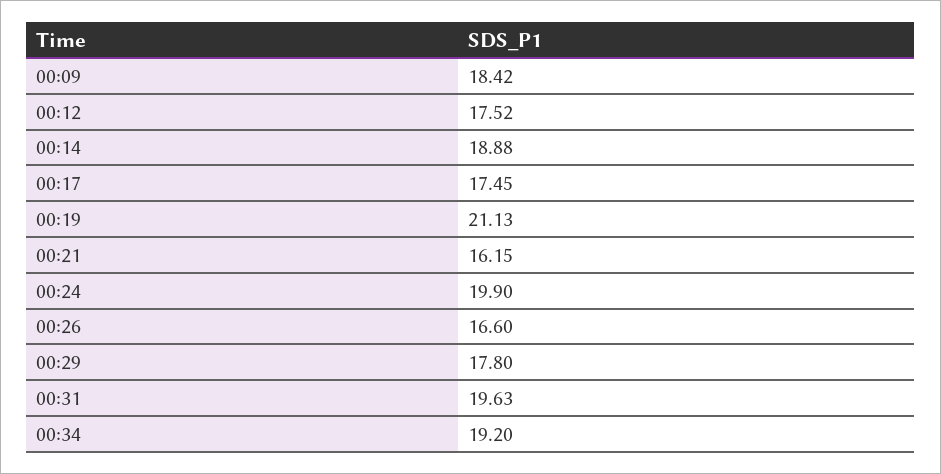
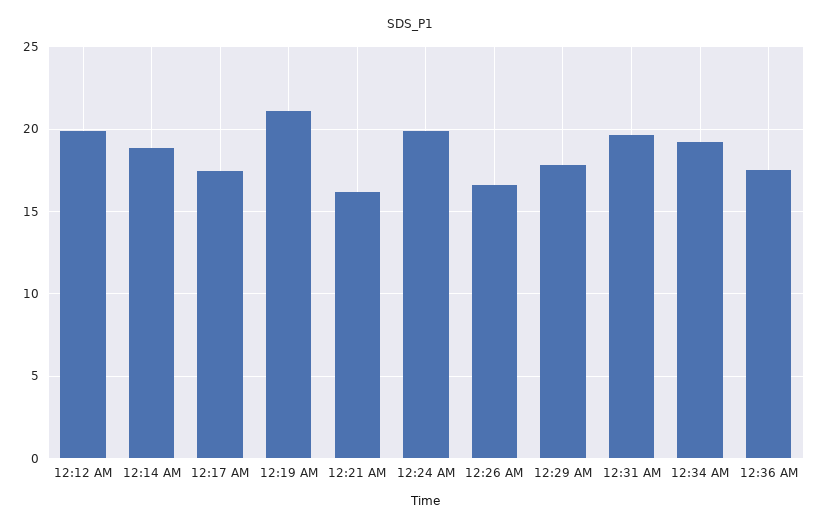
00:09: 18.42 -> none
00:12: 17.52 -> 20
12:36 AM: none -> 17.5

